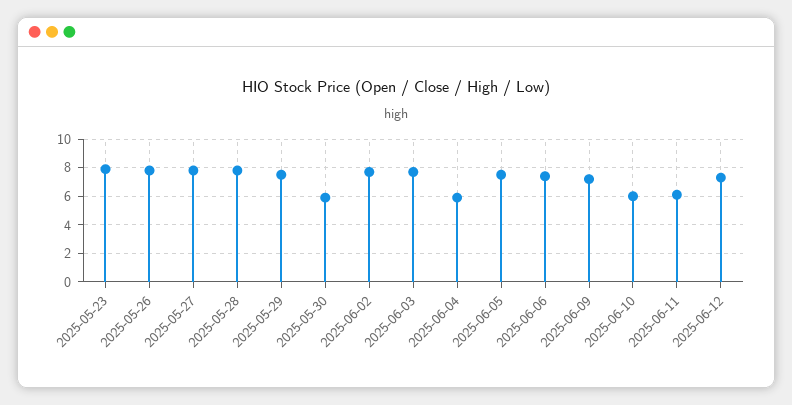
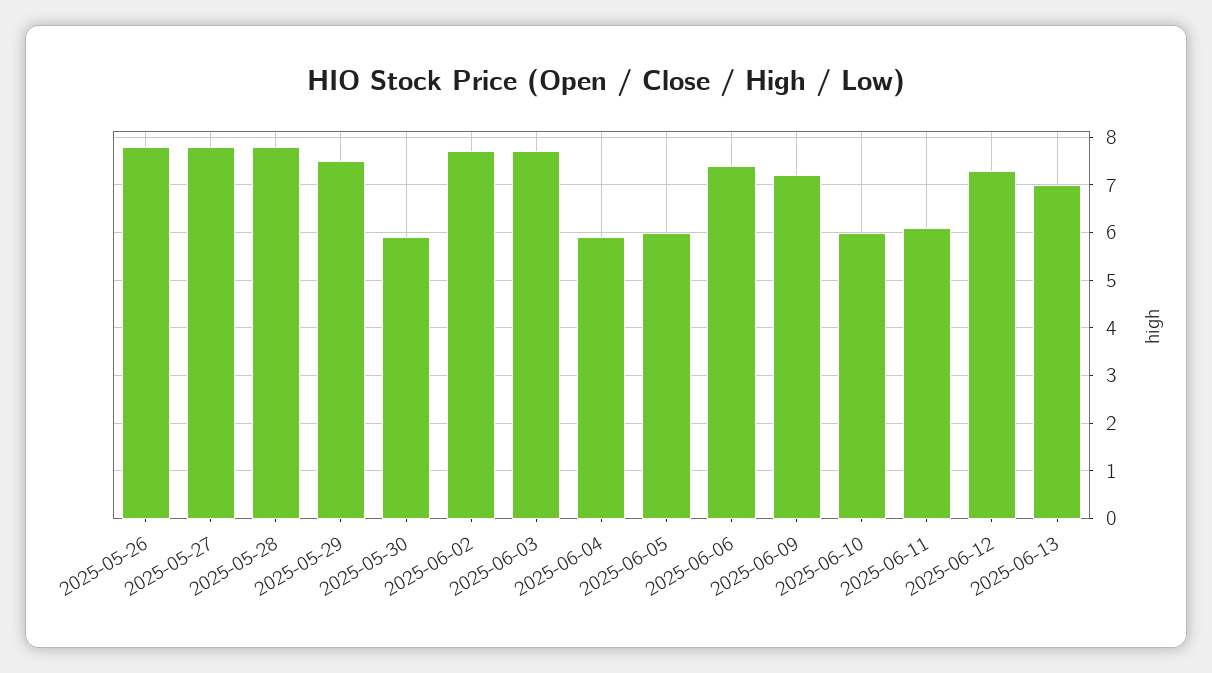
2025-05-23: 8 -> none
2025-06-05: 7.5 -> 6
2025-06-13: none -> 7

